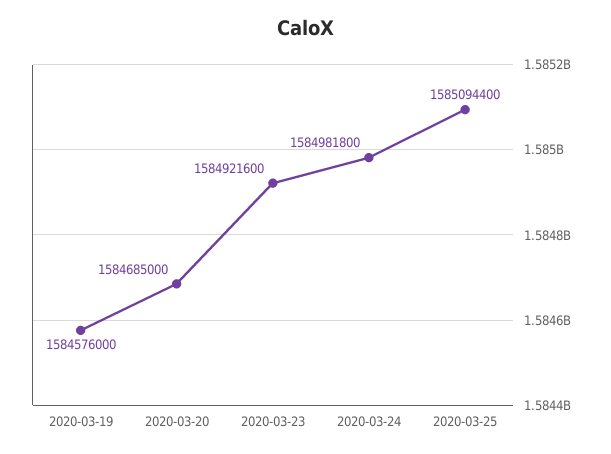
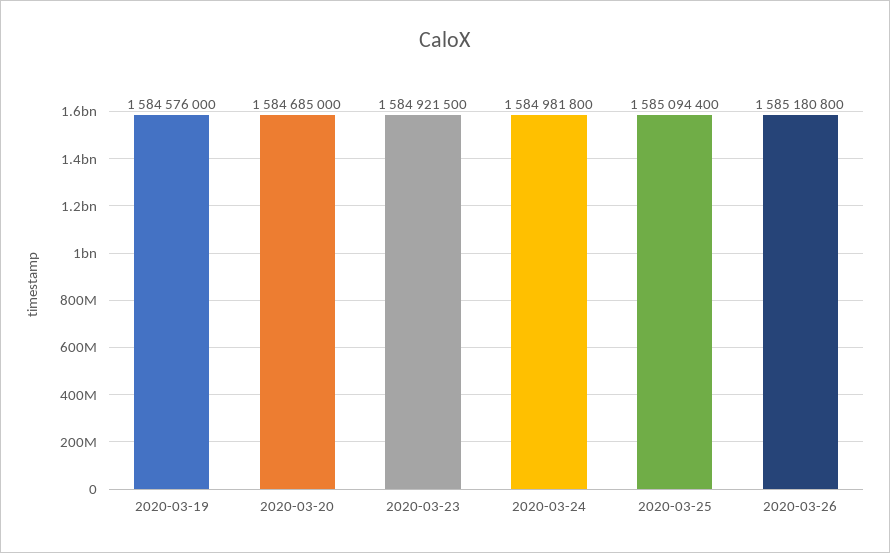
2020-03-23: 1584921600 -> 1584921500
2020-03-26: none -> 1585180800

